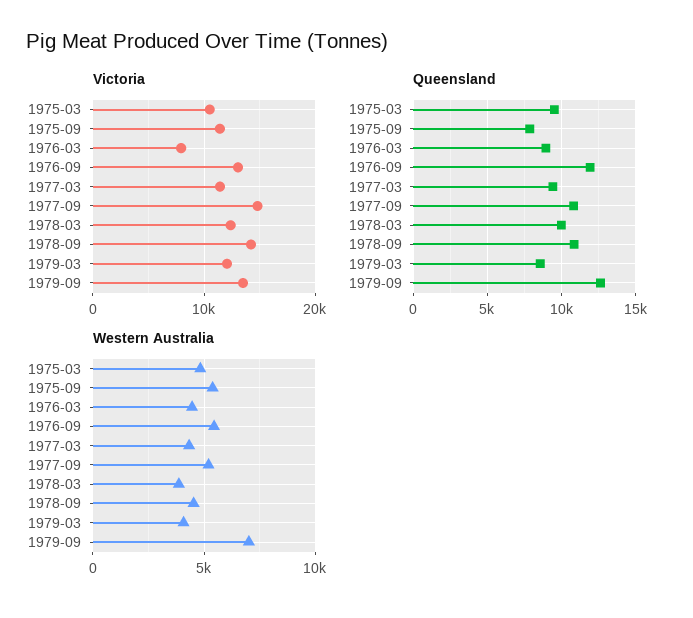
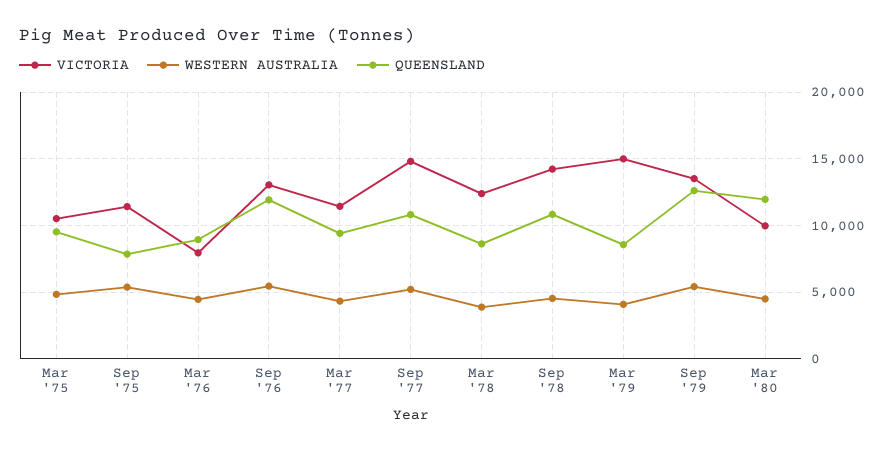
Victoria, 1979-03: 12000 -> 15000
Queensland, 1978-03: 10000 -> 8500
Western Australia, 1979-09: 7000 -> 5500
Victoria, Mar '80: none -> 10000
Western Australia, Mar '80: none -> 4500
Queensland, Mar '80: none -> 12000

